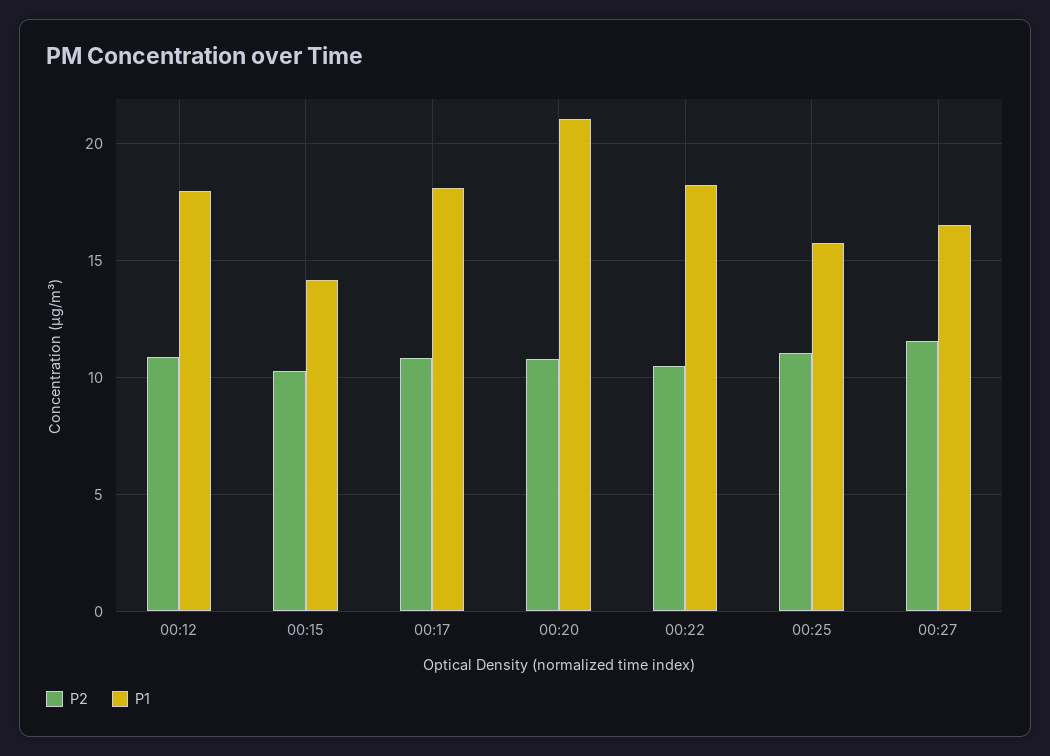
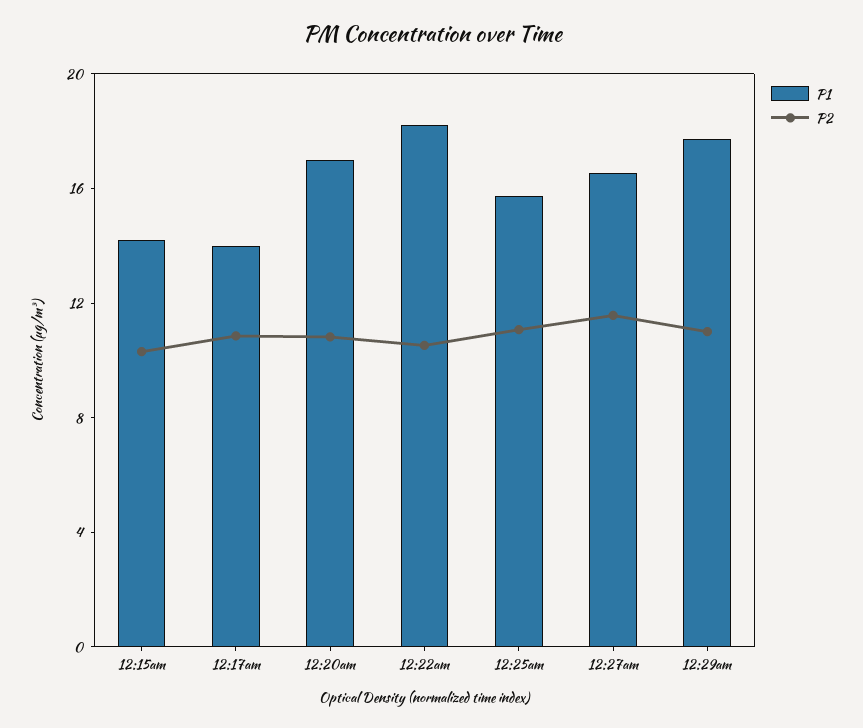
P2, 00:12: 11 -> none
P1, 00:12: 18 -> none
P1, 00:17: 18 -> 14
P1, 00:20: 21 -> 17
P1, 12:29am: none -> 18
P2, 12:29am: none -> 11

